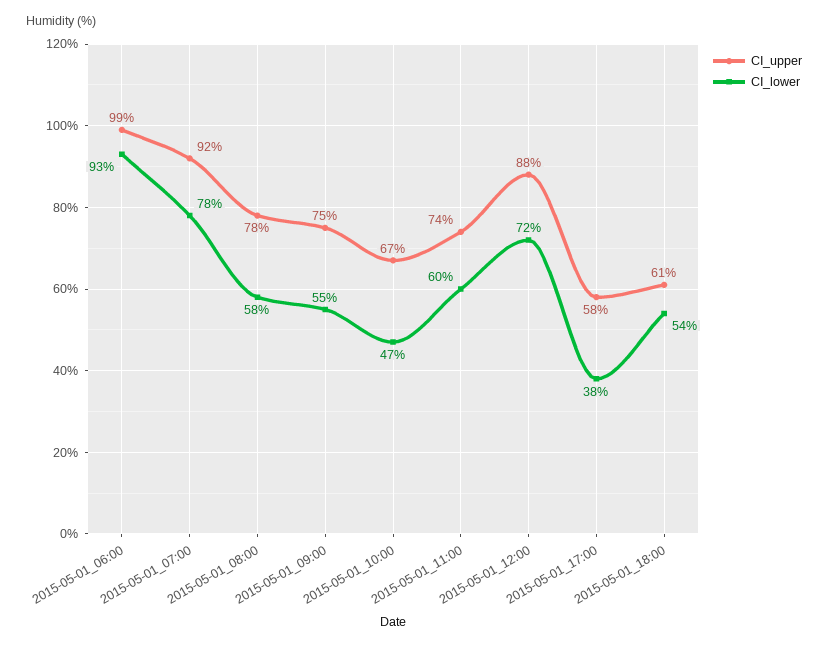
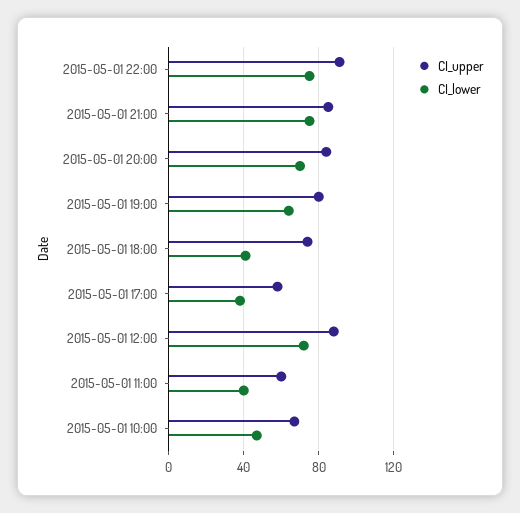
CI_upper, 2015-05-01_06:00: 99 -> none
CI_lower, 2015-05-01_06:00: 93 -> none
CI_upper, 2015-05-01_07:00: 92 -> none
CI_lower, 2015-05-01_07:00: 78 -> none
CI_upper, 2015-05-01_08:00: 78 -> none
CI_lower, 2015-05-01_08:00: 58 -> none
CI_upper, 2015-05-01_09:00: 75 -> none
CI_lower, 2015-05-01_09:00: 55 -> none
CI_upper, 2015-05-01_11:00: 74 -> 60
CI_lower, 2015-05-01_11:00: 60 -> 40
CI_upper, 2015-05-01_18:00: 61 -> 75
CI_lower, 2015-05-01_18:00: 54 -> 40
CI_upper, 2015-05-01 22:00: none -> 90
CI_lower, 2015-05-01 22:00: none -> 75
CI_upper, 2015-05-01 21:00: none -> 85
CI_lower, 2015-05-01 21:00: none -> 75
CI_upper, 2015-05-01 20:00: none -> 85
CI_lower, 2015-05-01 20:00: none -> 70
CI_upper, 2015-05-01 19:00: none -> 80
CI_lower, 2015-05-01 19:00: none -> 65

